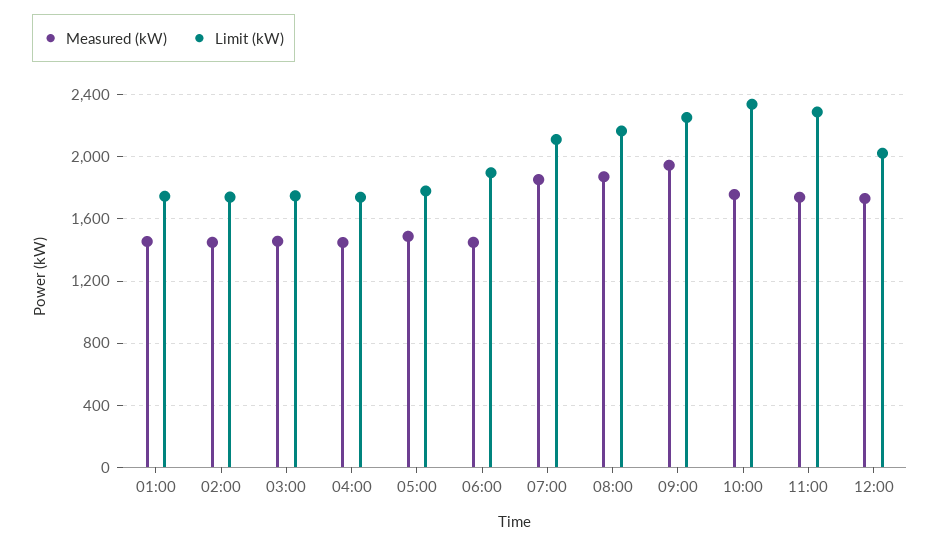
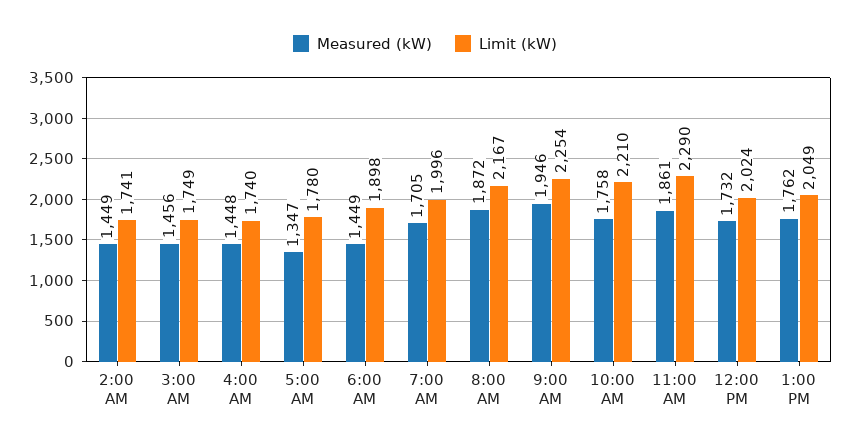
Measured (kW), 01:00: 1450 -> none
Limit (kW), 01:00: 1750 -> none
Measured (kW), 05:00: 1500 -> 1347
Measured (kW), 07:00: 1850 -> 1705
Limit (kW), 07:00: 2100 -> 1996
Limit (kW), 10:00: 2350 -> 2210
Measured (kW), 11:00: 1750 -> 1861
Measured (kW), 1:00 PM: none -> 1762
Limit (kW), 1:00 PM: none -> 2049

